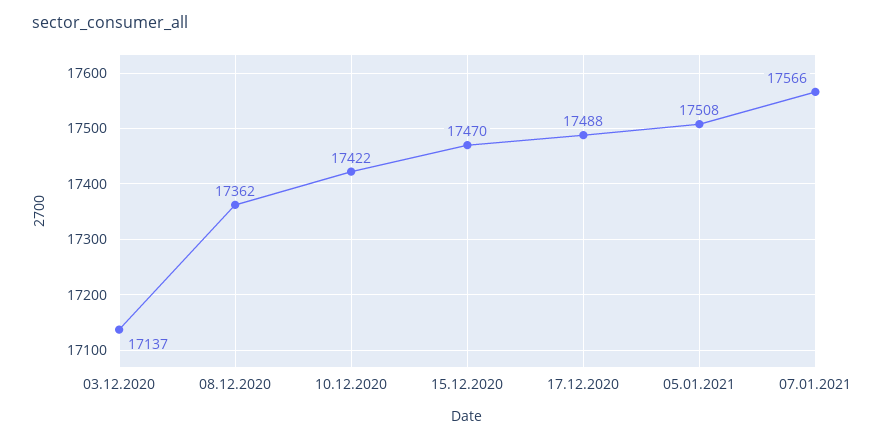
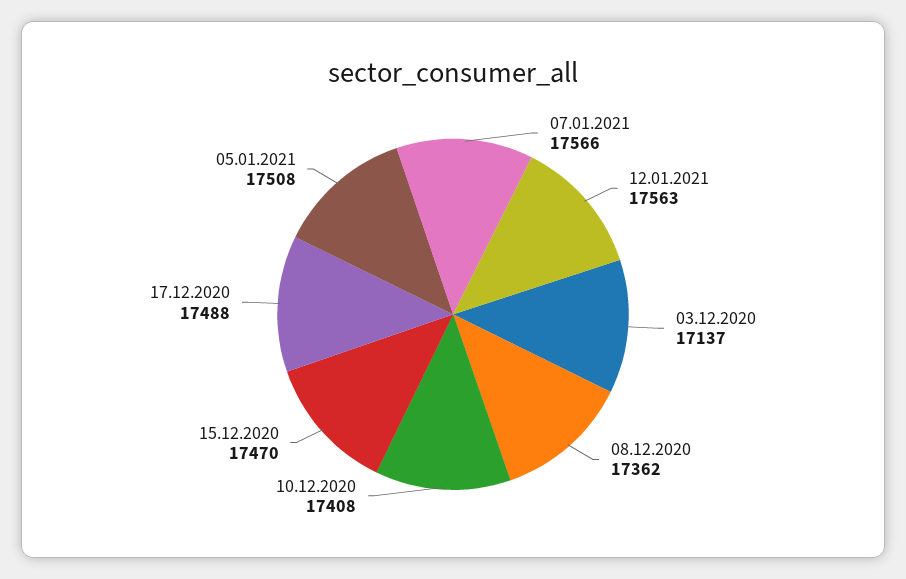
10.12.2020: 17422 -> 17408
12.01.2021: none -> 17563

